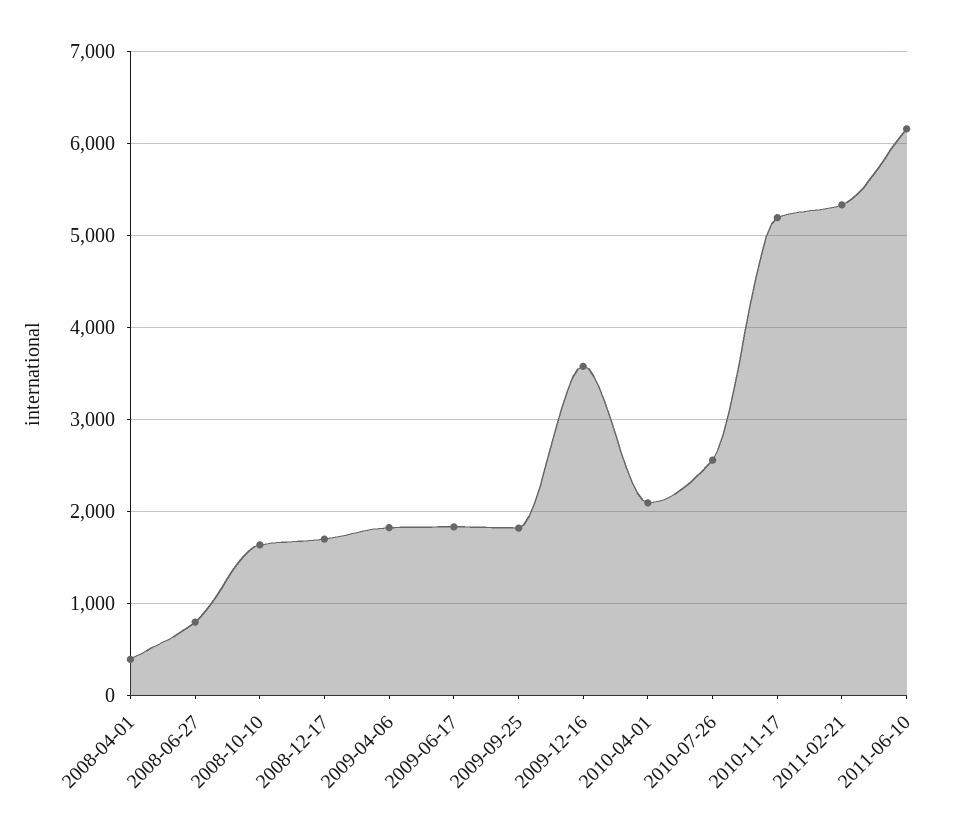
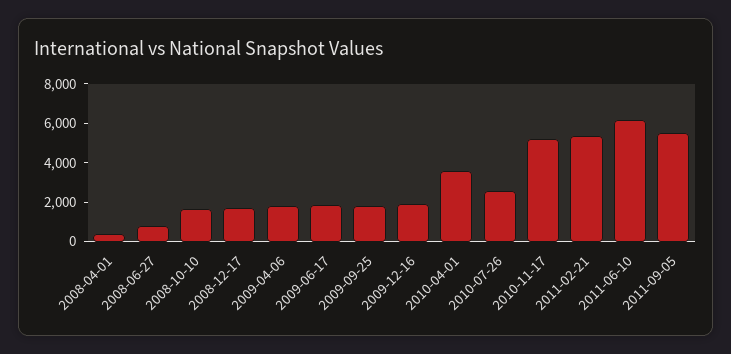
2009-12-16: 3600 -> 2000
2010-04-01: 2100 -> 3500
2011-09-05: none -> 5500

